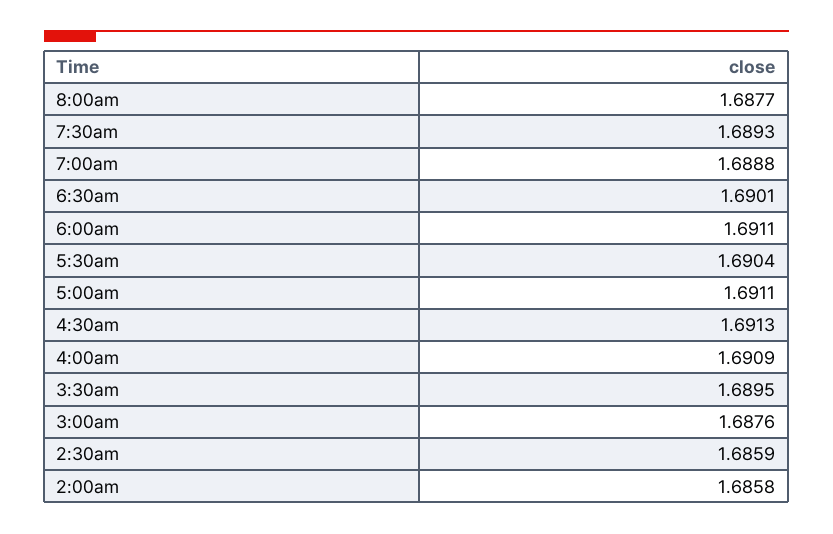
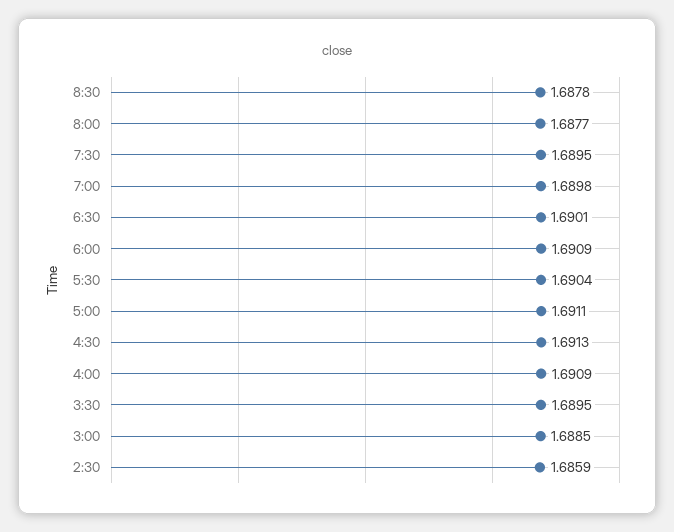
7:30am: 1.6893 -> 1.6895
7:00am: 1.6888 -> 1.6898
6:00am: 1.6911 -> 1.6909
3:00am: 1.6876 -> 1.6885
2:00am: 1.6858 -> none
8:30: none -> 1.6878

